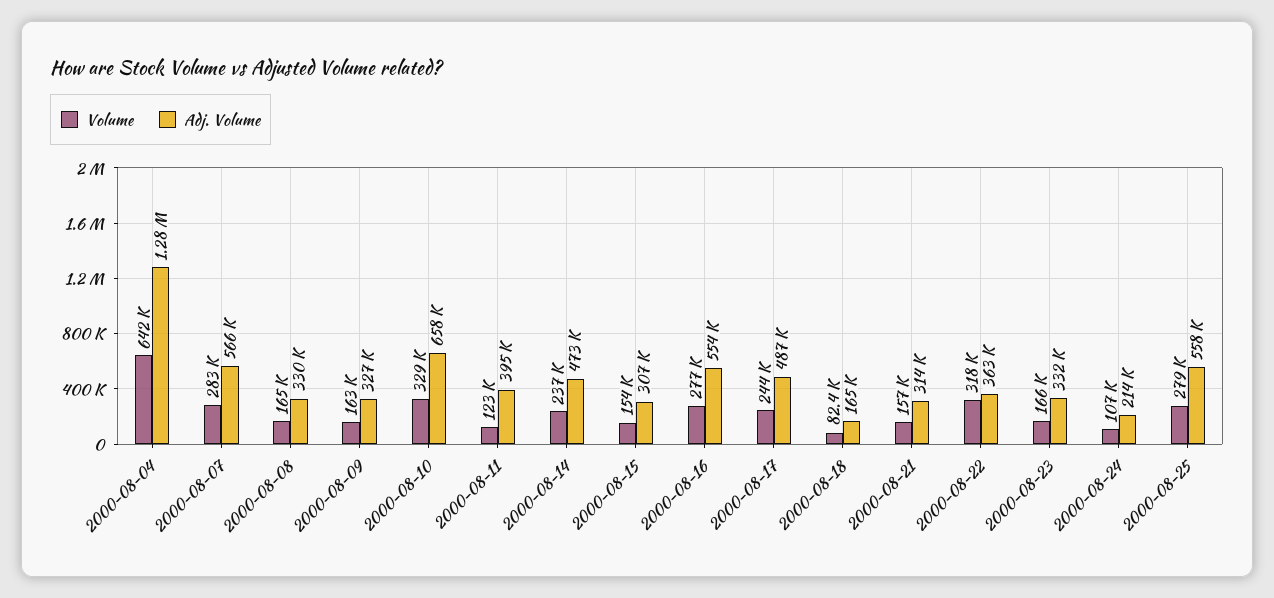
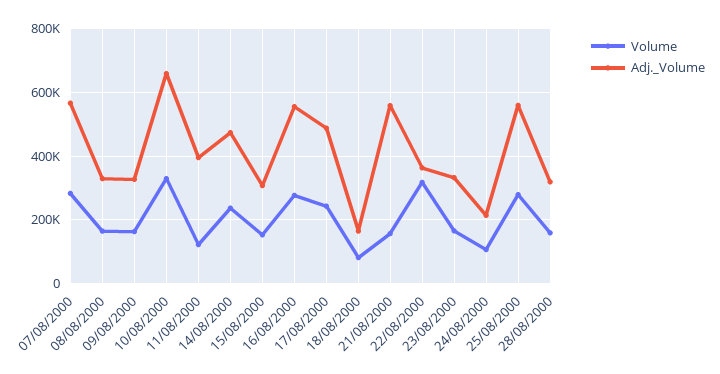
Volume, 2000-08-04: 642000 -> none
Adj. Volume, 2000-08-04: 1280000 -> none
Adj. Volume, 2000-08-21: 314000 -> 560000
Volume, 28/08/2000: none -> 160000
Adj. Volume, 28/08/2000: none -> 320000

